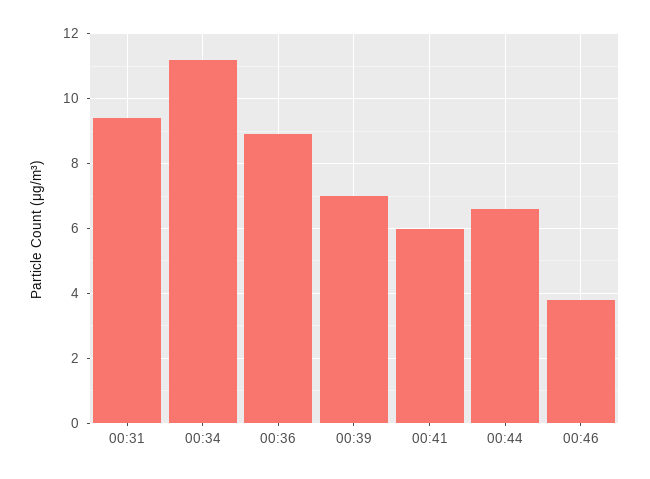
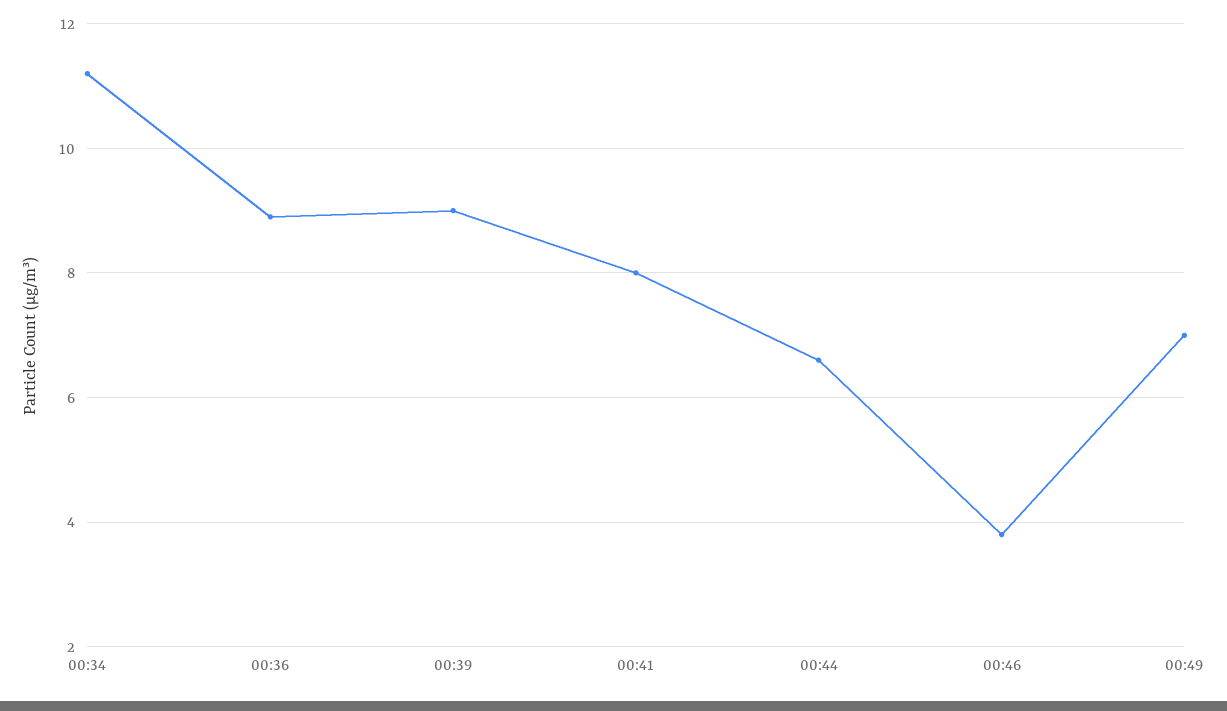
00:31: 9.5 -> none
00:39: 7 -> 9
00:41: 6 -> 8
00:49: none -> 7

